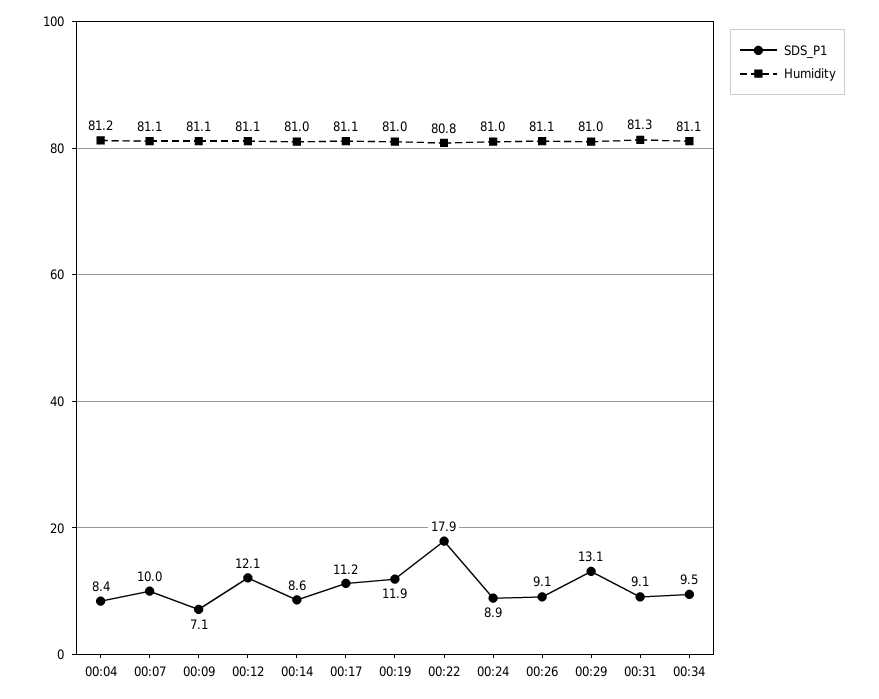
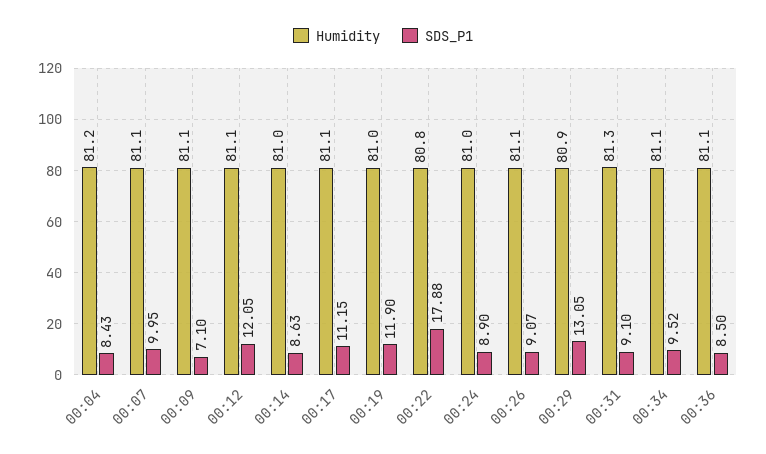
Humidity, 00:29: 81 -> 80.9
Humidity, 00:36: none -> 81.1
SDS_P1, 00:36: none -> 8.5

